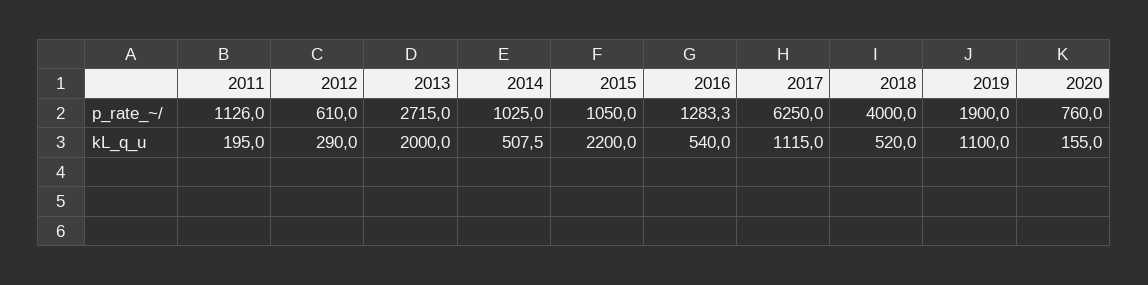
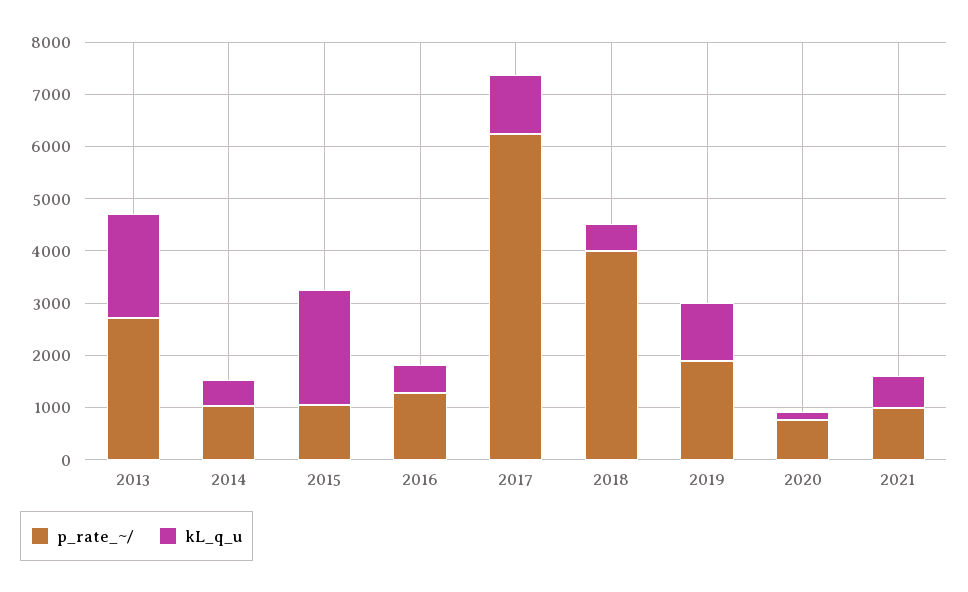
p_rate_~/, 2011: 1126 -> none
p_rate_~/, 2012: 610 -> none
kL_q_u, 2011: 195 -> none
kL_q_u, 2012: 290 -> none
p_rate_~/, 2021: none -> 1000
kL_q_u, 2021: none -> 600

